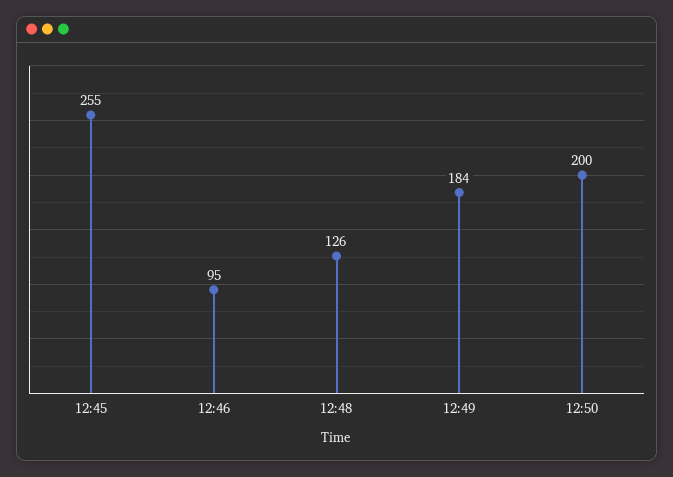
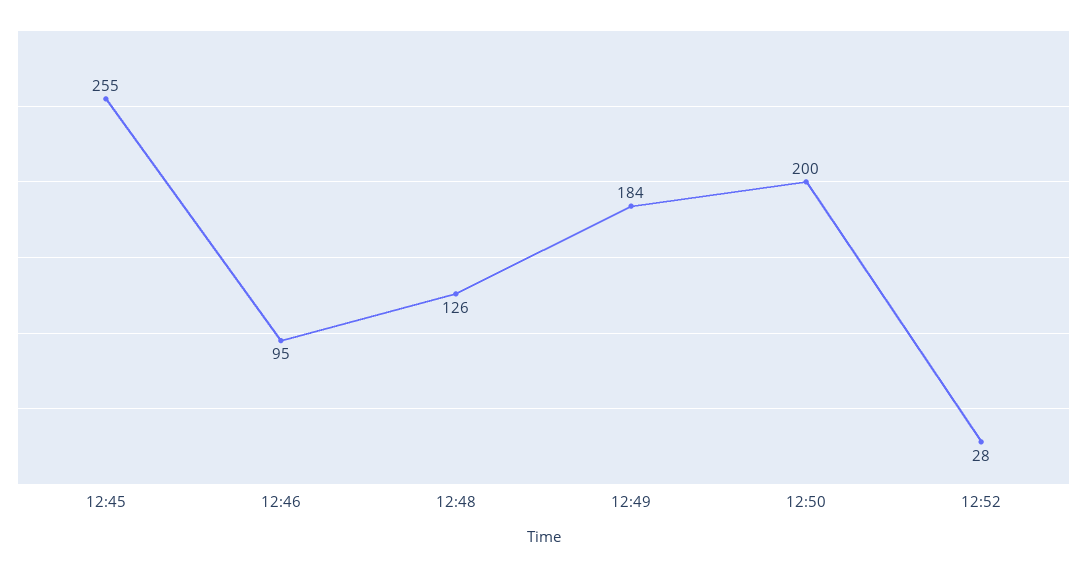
12:52: none -> 28

